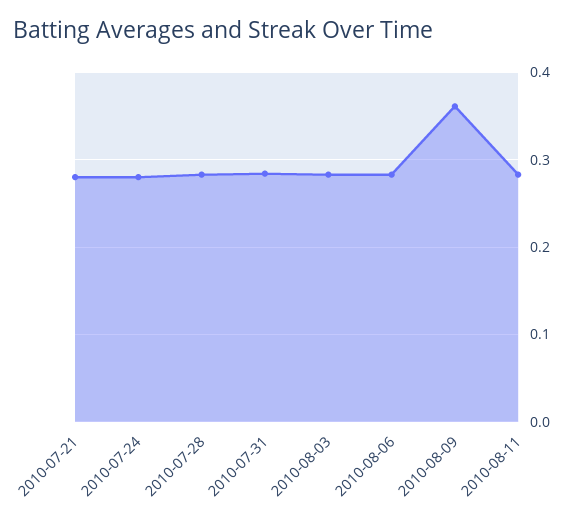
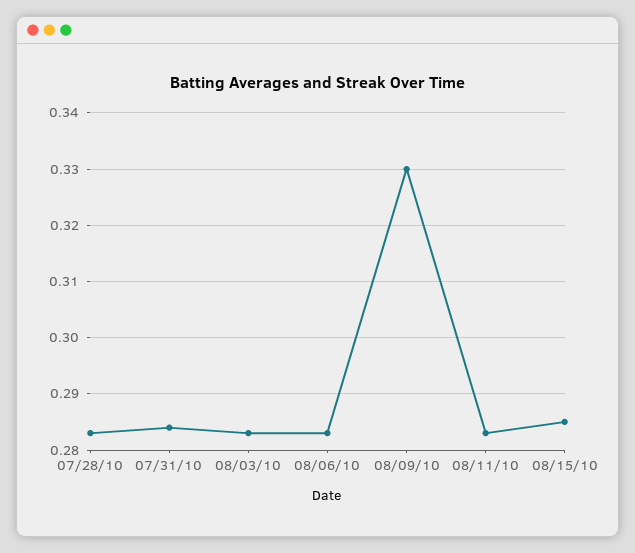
2010-07-21: 0.28 -> none
2010-07-24: 0.28 -> none
2010-08-09: 0.36 -> 0.33
08/15/10: none -> 0.285

